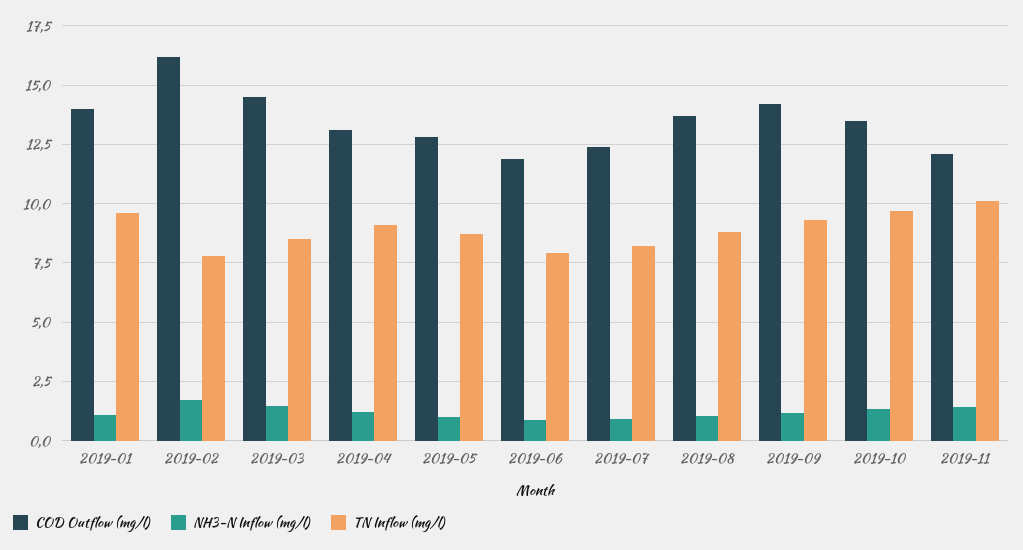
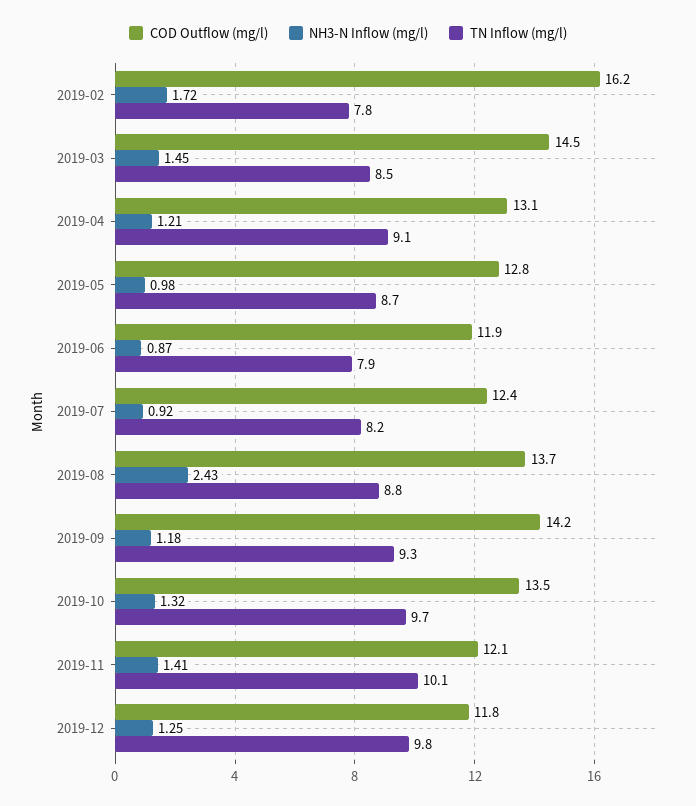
COD Outflow (mg/l), 2019-01: 14 -> none
NH3-N Inflow (mg/l), 2019-01: 1 -> none
TN Inflow (mg/l), 2019-01: 9.5 -> none
NH3-N Inflow (mg/l), 2019-08: 1 -> 2.43
COD Outflow (mg/l), 2019-12: none -> 11.8
NH3-N Inflow (mg/l), 2019-12: none -> 1.25
TN Inflow (mg/l), 2019-12: none -> 9.8

